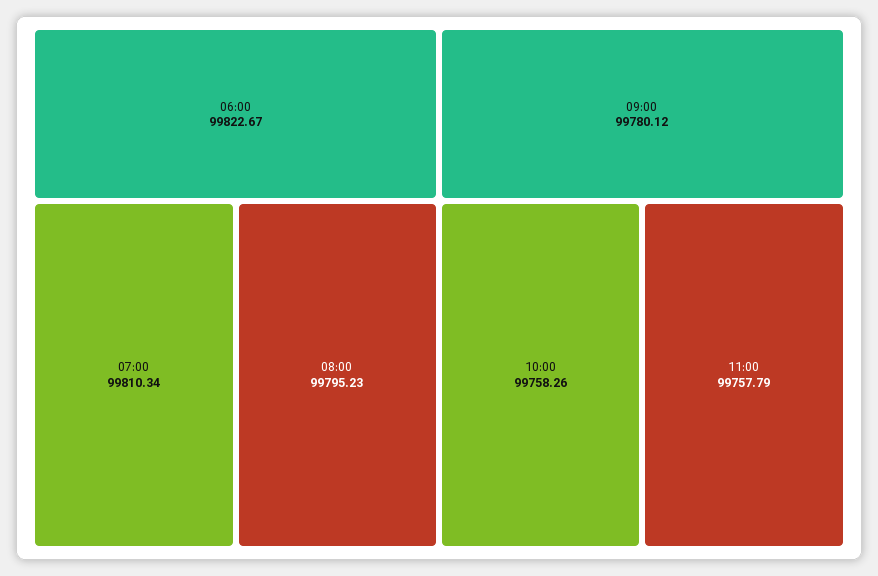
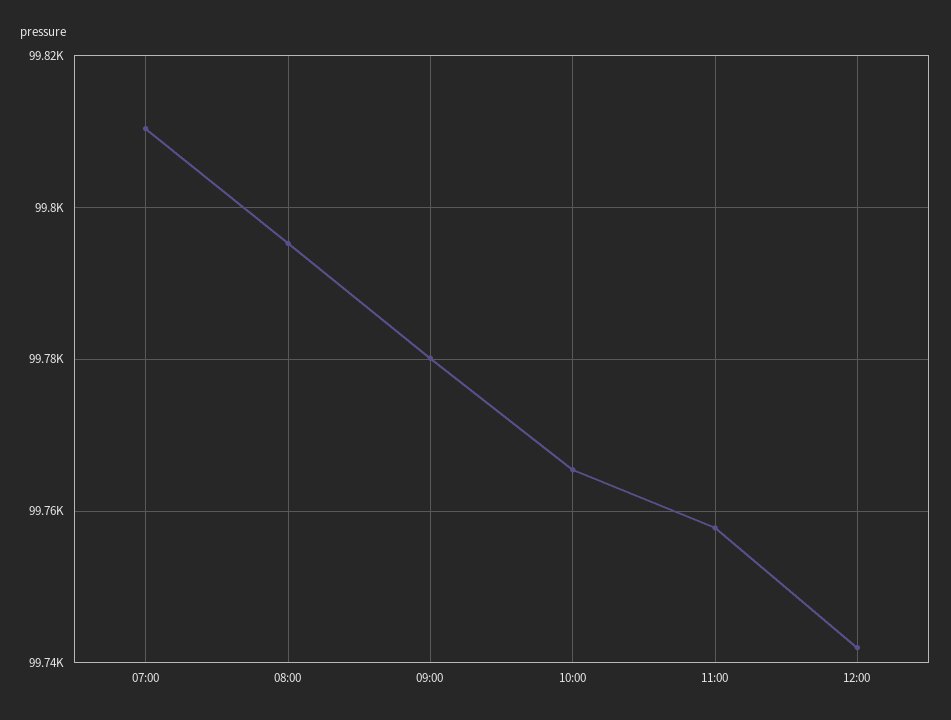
06:00: 99822.67 -> none
10:00: 99758.26 -> 99766
12:00: none -> 99742

